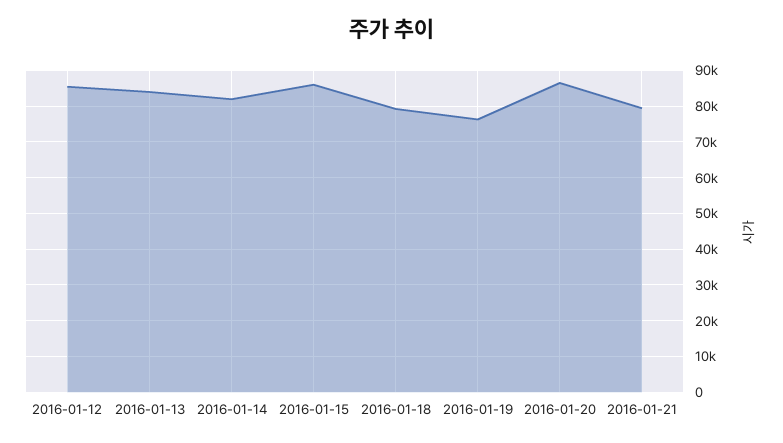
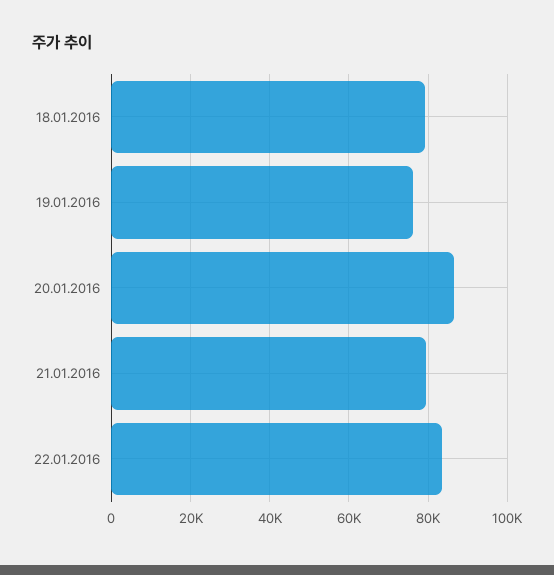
2016-01-12: 86000 -> none
2016-01-13: 84000 -> none
2016-01-14: 82000 -> none
2016-01-15: 86000 -> none
22.01.2016: none -> 84000

